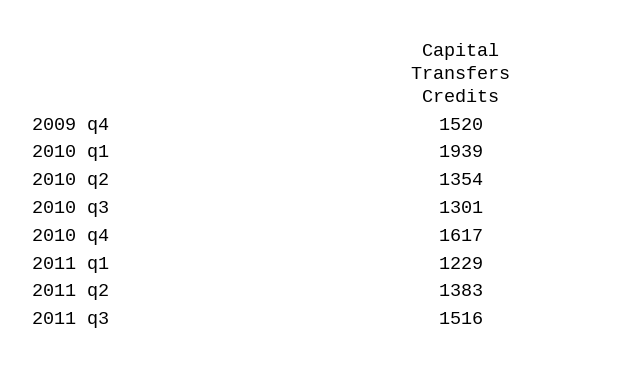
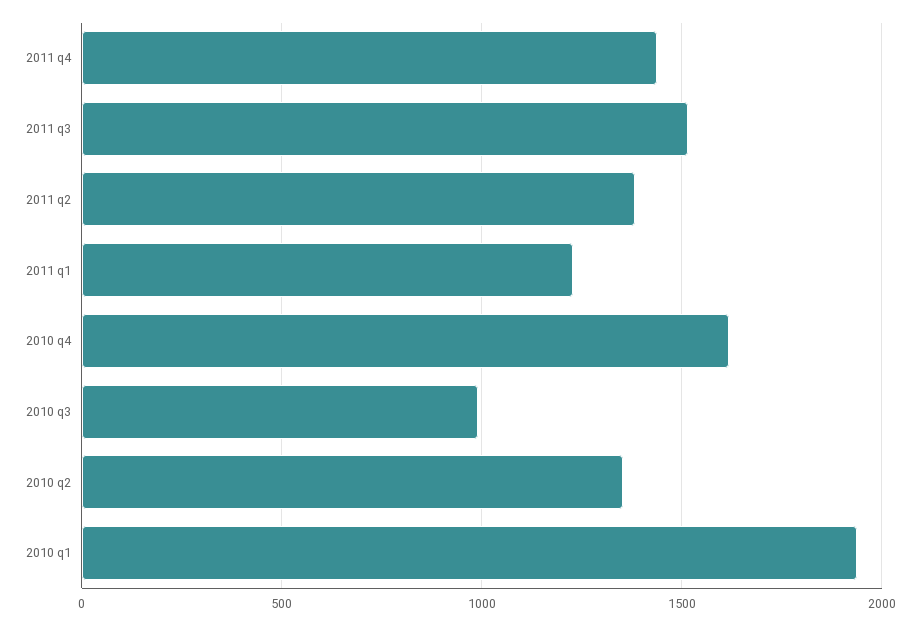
2009 q4: 1520 -> none
2010 q3: 1301 -> 1000
2011 q4: none -> 1450

